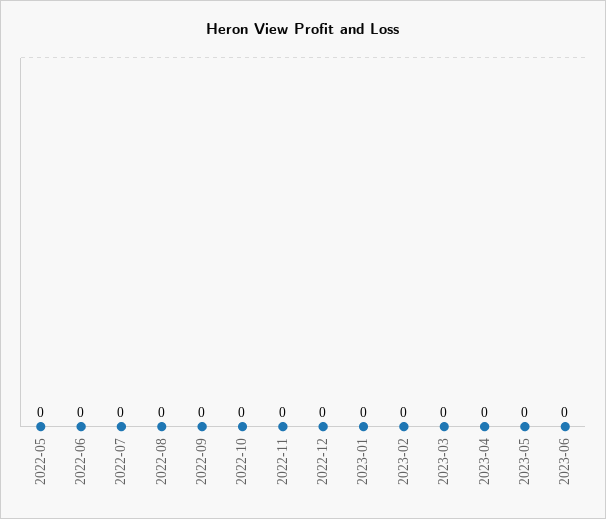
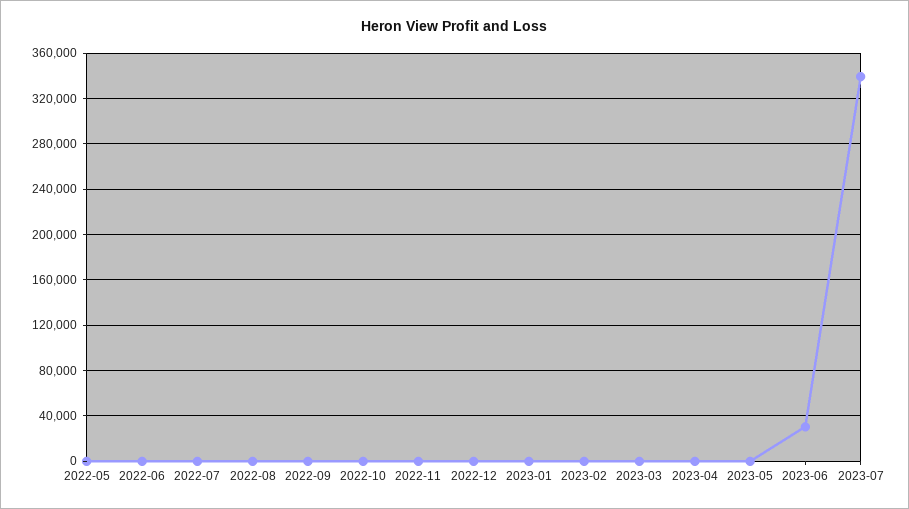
2023-06: 0 -> 30000
2023-07: none -> 340000

